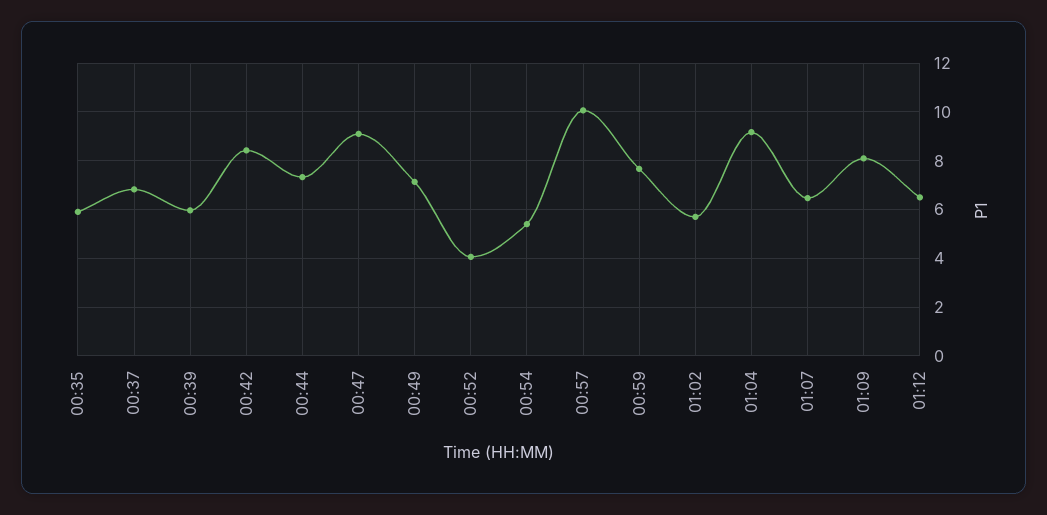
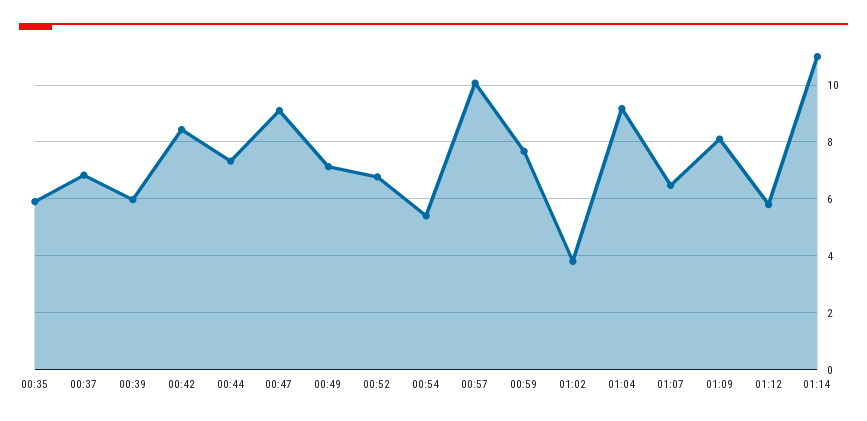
00:52: 4 -> 6.75
01:02: 5.75 -> 3.75
01:12: 6.5 -> 5.75
01:14: none -> 11

